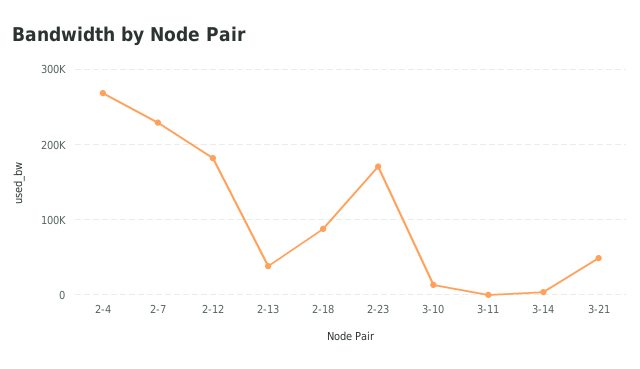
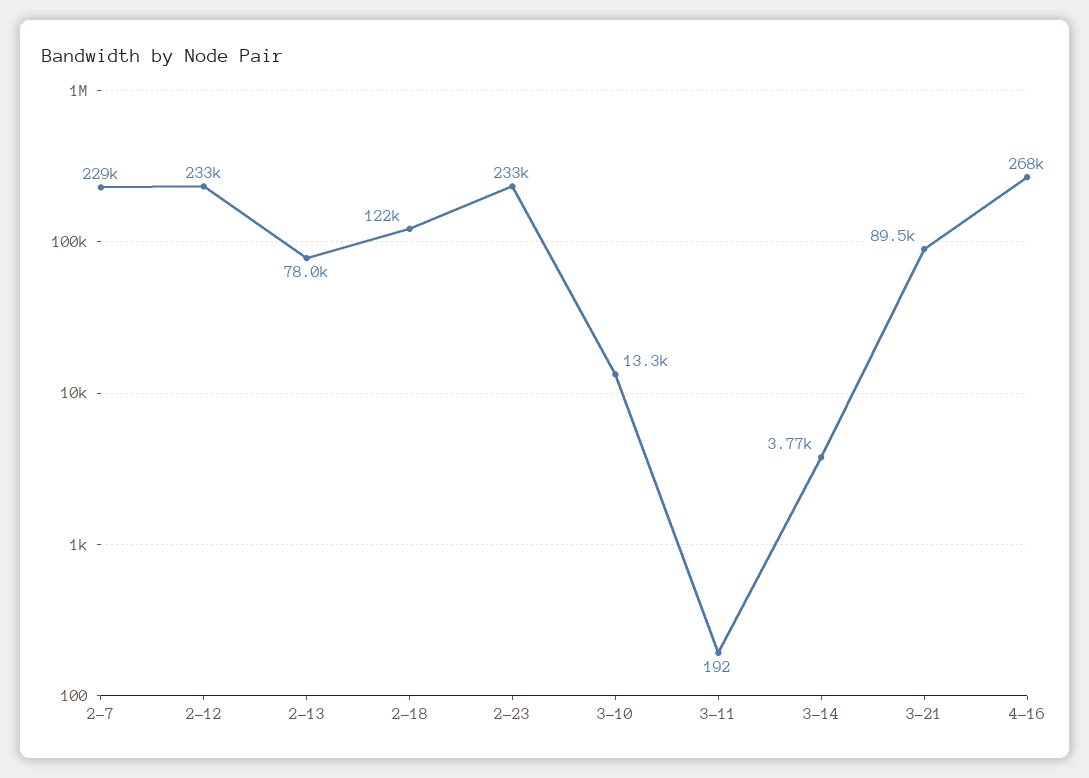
2-4: 270000 -> none
2-12: 180000 -> 233000
2-13: 40000 -> 78000
2-18: 90000 -> 122000
2-23: 170000 -> 233000
3-21: 50000 -> 89500
4-16: none -> 268000

